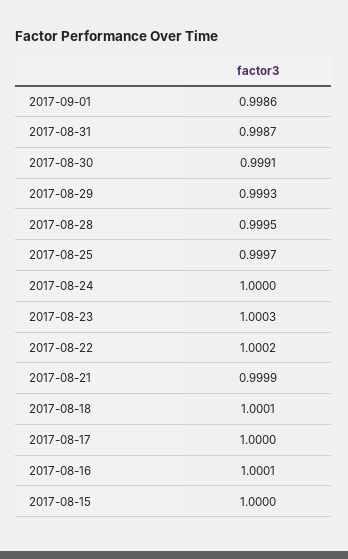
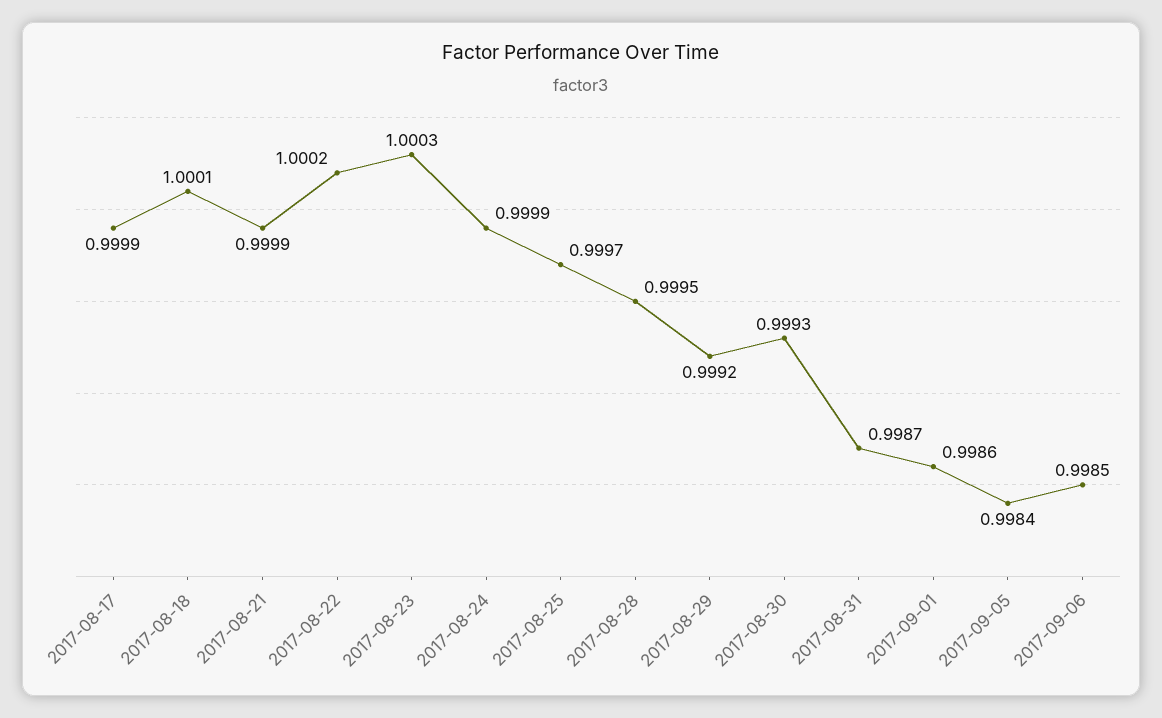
2017-08-30: 0.9991 -> 0.9993
2017-08-29: 0.9993 -> 0.9992
2017-08-24: 1 -> 0.9999
2017-08-17: 1 -> 0.9999
2017-08-16: 1.0001 -> none
2017-08-15: 1 -> none
2017-09-05: none -> 0.9984
2017-09-06: none -> 0.9985

